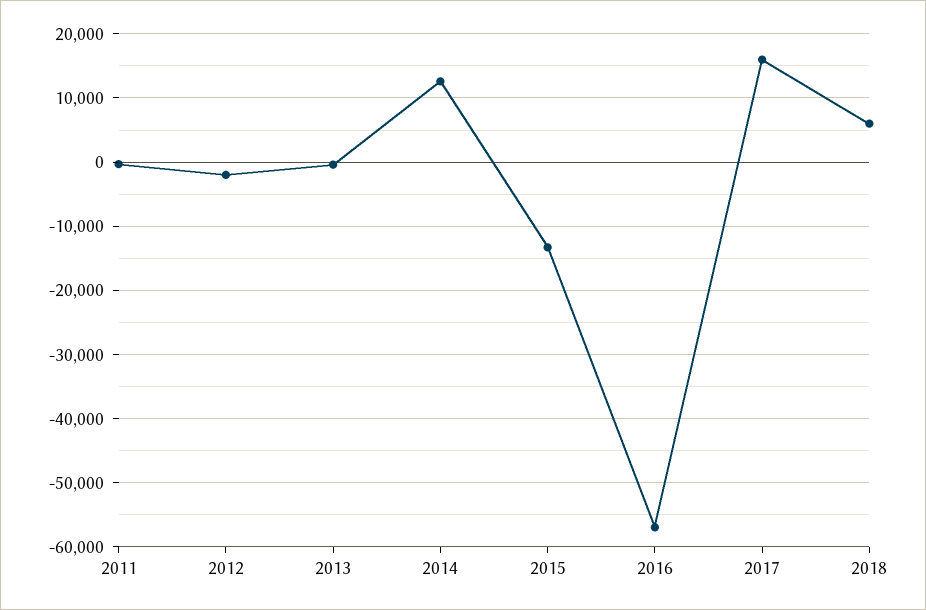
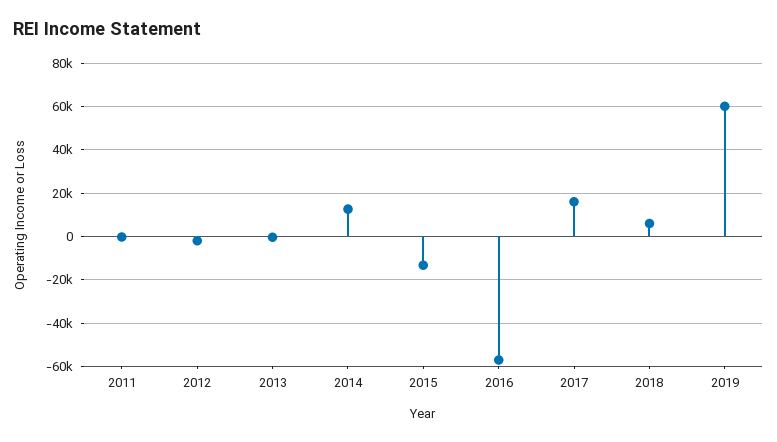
2019: none -> 60000

